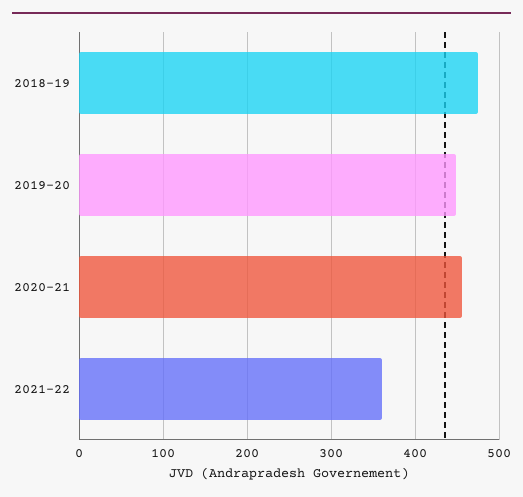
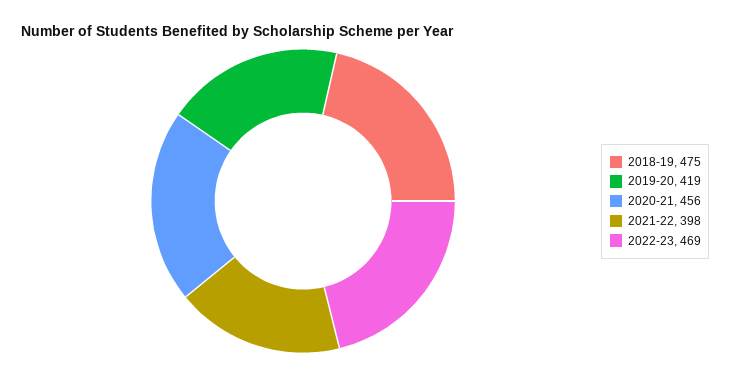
2019-20: 450 -> 419
2021-22: 360 -> 398
2022-23: none -> 469

